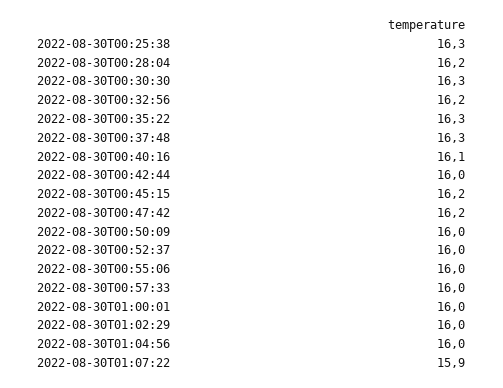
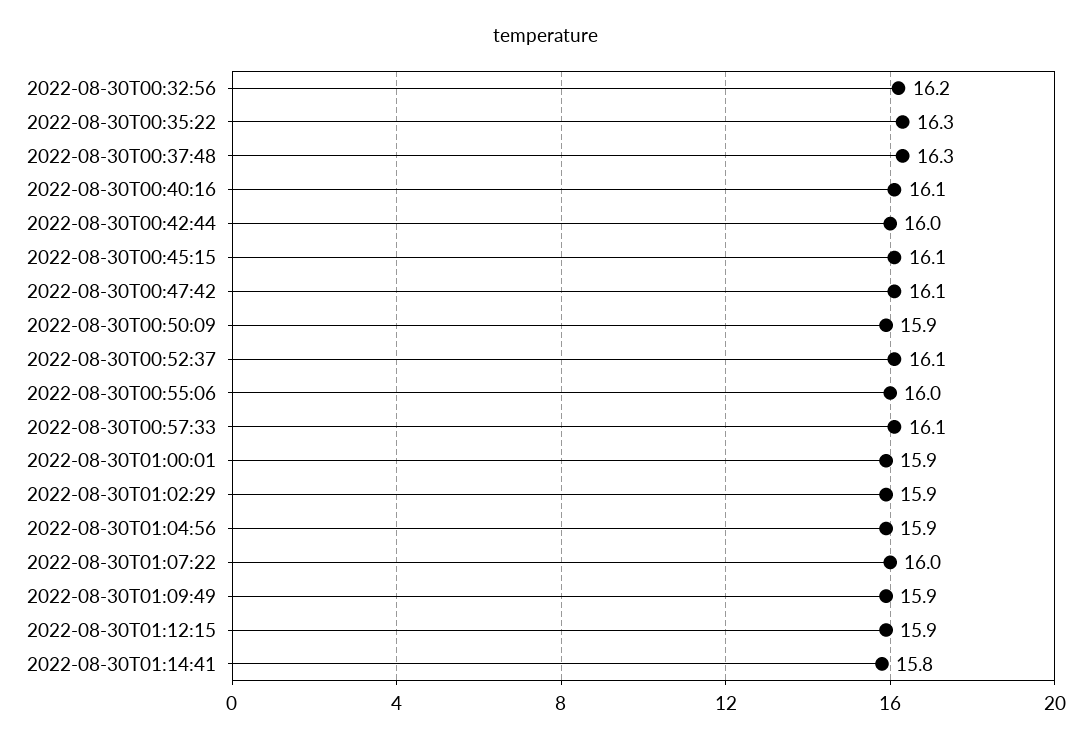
2022-08-30T00:25:38: 16.3 -> none
2022-08-30T00:28:04: 16.2 -> none
2022-08-30T00:30:30: 16.3 -> none
2022-08-30T00:45:15: 16.2 -> 16.1
2022-08-30T00:47:42: 16.2 -> 16.1
2022-08-30T00:50:09: 16 -> 15.9
2022-08-30T00:52:37: 16 -> 16.1
2022-08-30T00:57:33: 16 -> 16.1
2022-08-30T01:00:01: 16 -> 15.9
2022-08-30T01:02:29: 16 -> 15.9
2022-08-30T01:04:56: 16 -> 15.9
2022-08-30T01:07:22: 15.9 -> 16
2022-08-30T01:09:49: none -> 15.9
2022-08-30T01:12:15: none -> 15.9
2022-08-30T01:14:41: none -> 15.8

